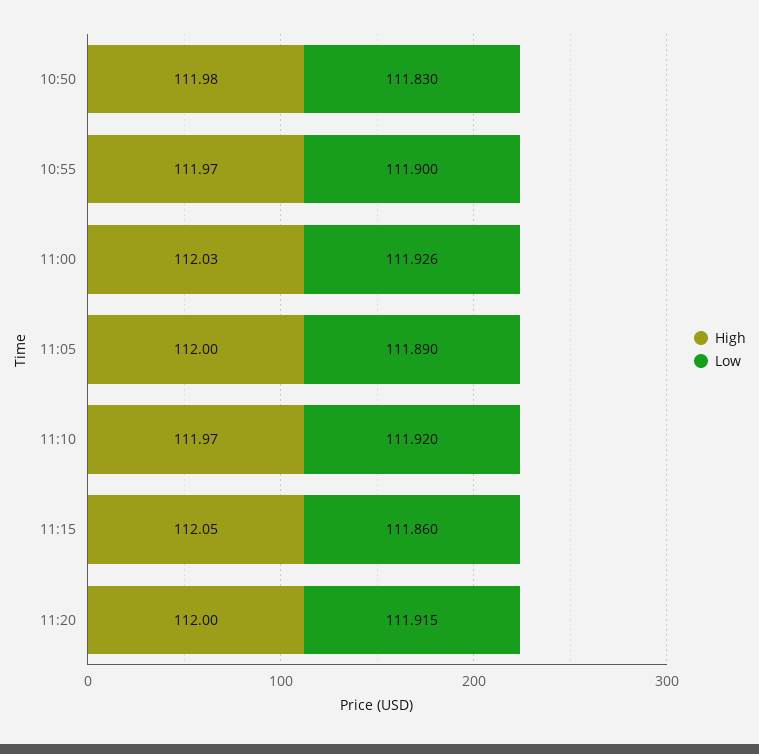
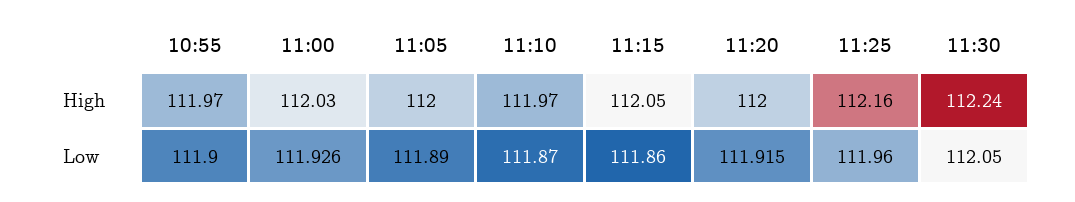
High, 10:50: 111.98 -> none
Low, 10:50: 111.83 -> none
Low, 11:10: 111.92 -> 111.87
High, 11:25: none -> 112.16
High, 11:30: none -> 112.24
Low, 11:25: none -> 111.96
Low, 11:30: none -> 112.05

